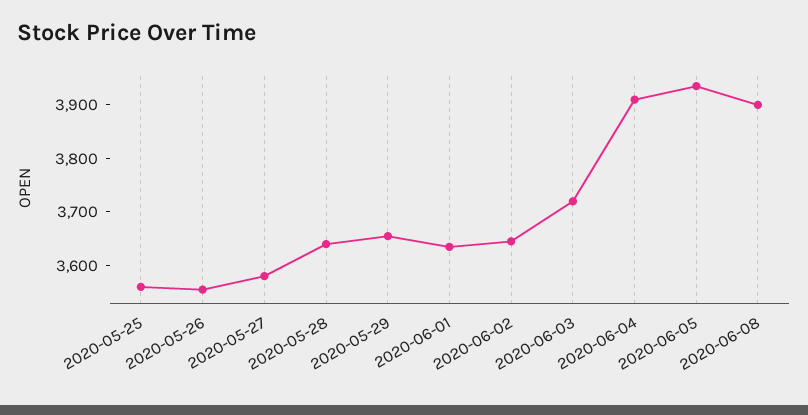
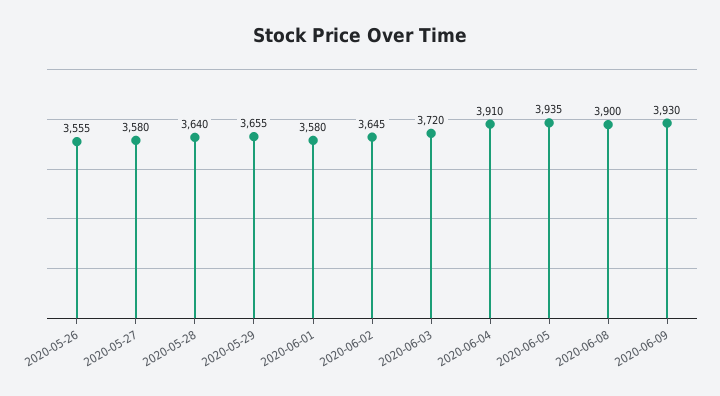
2020-05-25: 3560 -> none
2020-06-01: 3640 -> 3580
2020-06-09: none -> 3930

